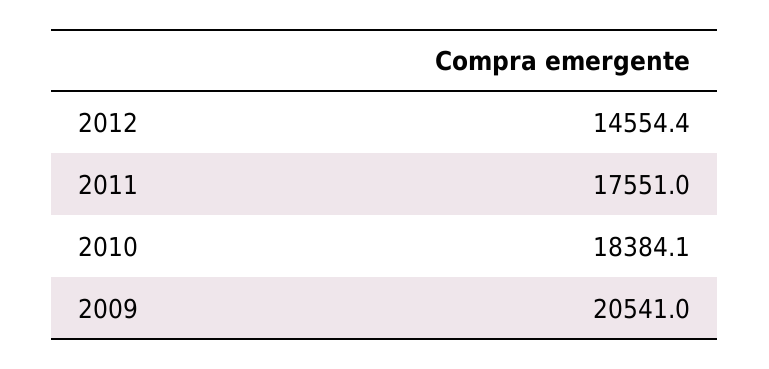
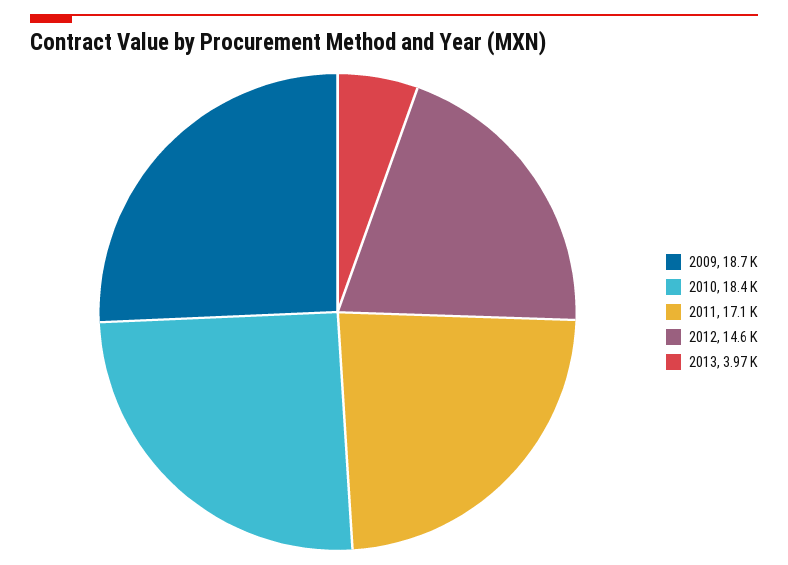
2011: 17551 -> 17100
2009: 20541 -> 18700
2013: none -> 3970

